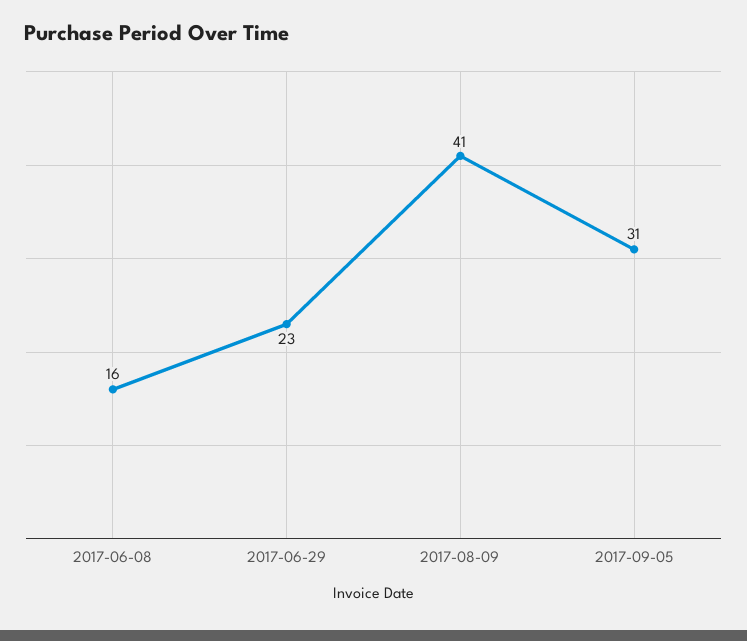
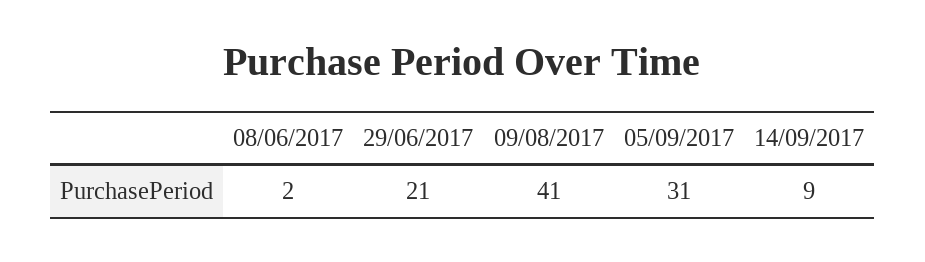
2017-06-08: 16 -> 2
2017-06-29: 23 -> 21
14/09/2017: none -> 9

